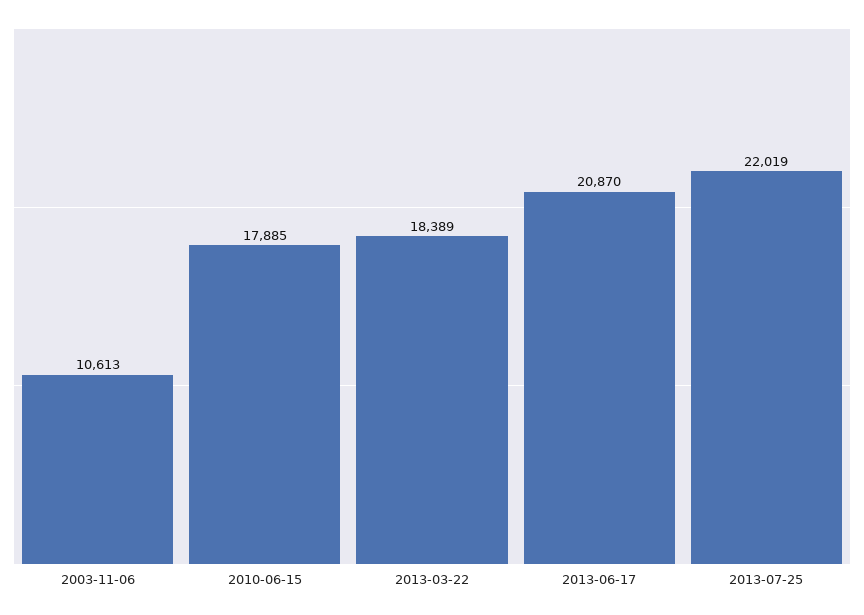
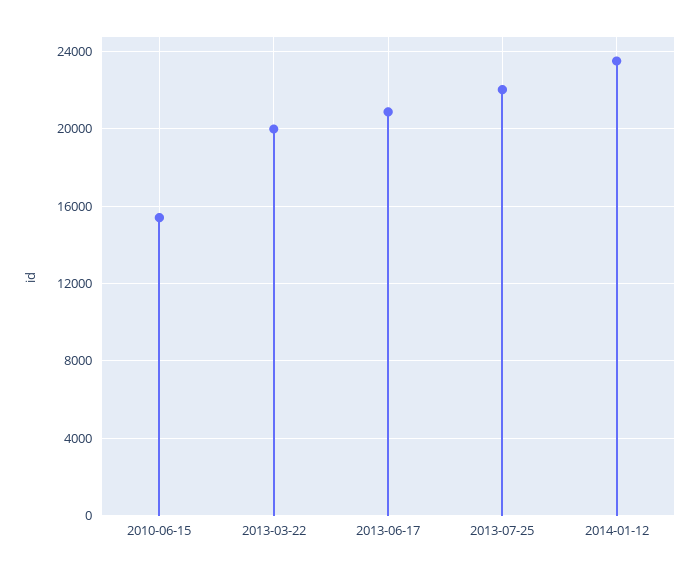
2003-11-06: 10613 -> none
2010-06-15: 17885 -> 15500
2013-03-22: 18389 -> 20000
2014-01-12: none -> 23500

